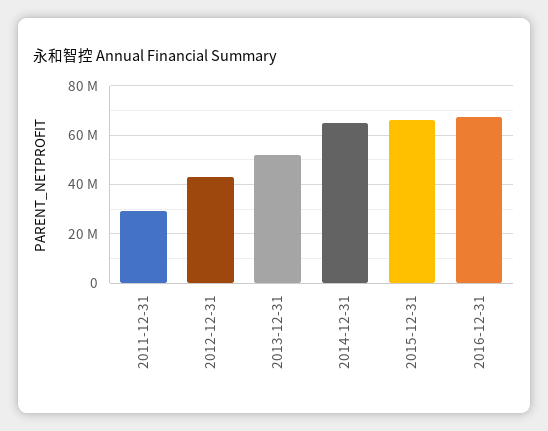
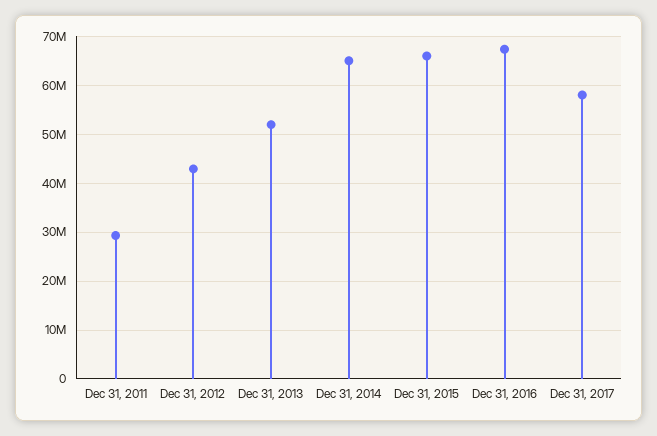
Dec 31, 2017: none -> 58000000

